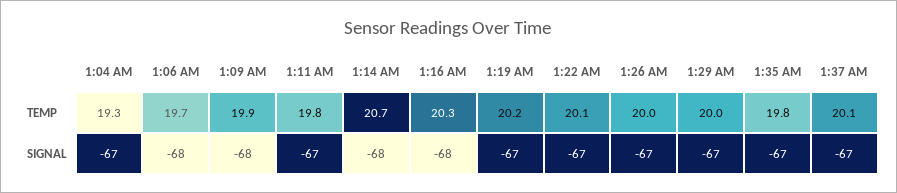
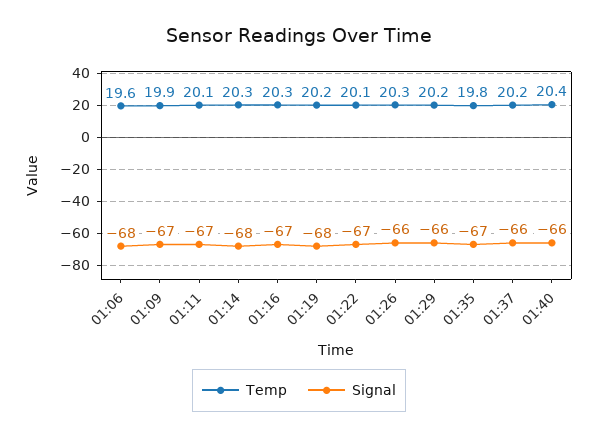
TEMP, 1:04 AM: 19.3 -> none
TEMP, 1:06 AM: 19.7 -> 19.6
TEMP, 1:11 AM: 19.8 -> 20.1
TEMP, 1:14 AM: 20.7 -> 20.3
TEMP, 1:26 AM: 20 -> 20.3
TEMP, 1:29 AM: 20 -> 20.2
TEMP, 1:37 AM: 20.1 -> 20.2
SIGNAL, 1:04 AM: -67 -> none
SIGNAL, 1:09 AM: -68 -> -67
SIGNAL, 1:16 AM: -68 -> -67
SIGNAL, 1:19 AM: -67 -> -68
SIGNAL, 1:26 AM: -67 -> -66
SIGNAL, 1:29 AM: -67 -> -66
SIGNAL, 1:37 AM: -67 -> -66
TEMP, 01:40: none -> 20.4
SIGNAL, 01:40: none -> -66

